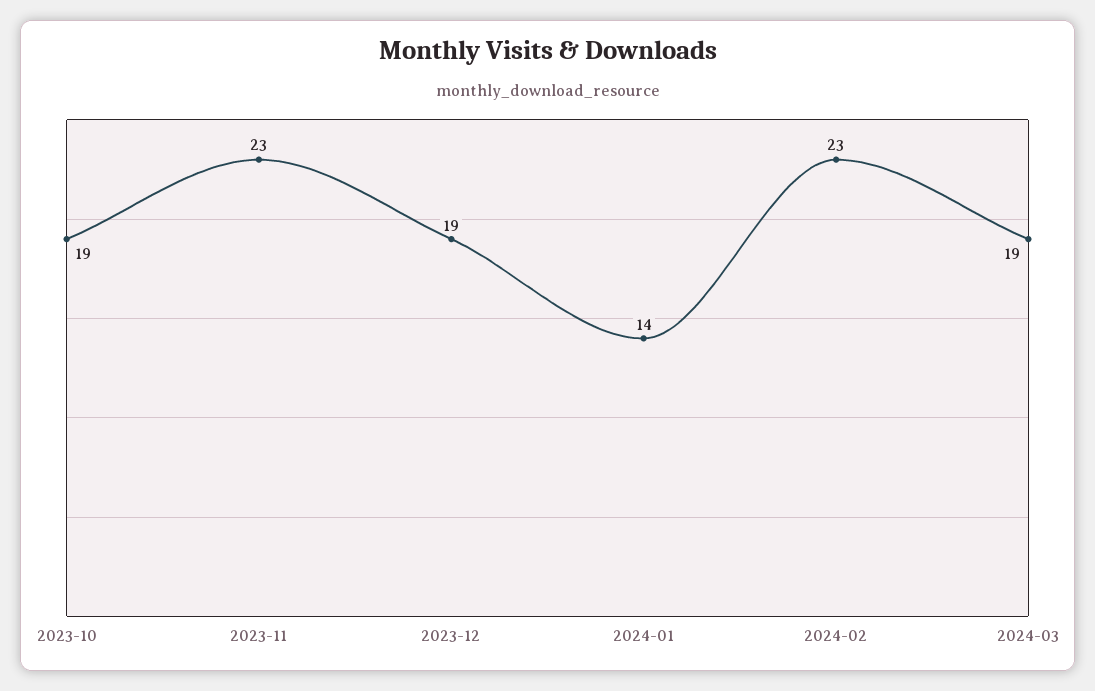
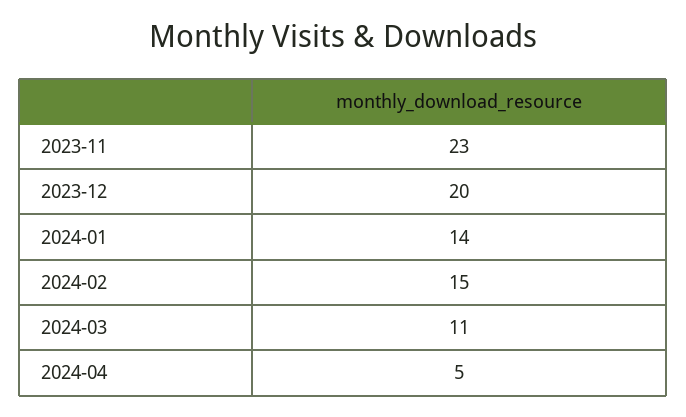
2023-10: 19 -> none
2023-12: 19 -> 20
2024-02: 23 -> 15
2024-03: 19 -> 11
2024-04: none -> 5

